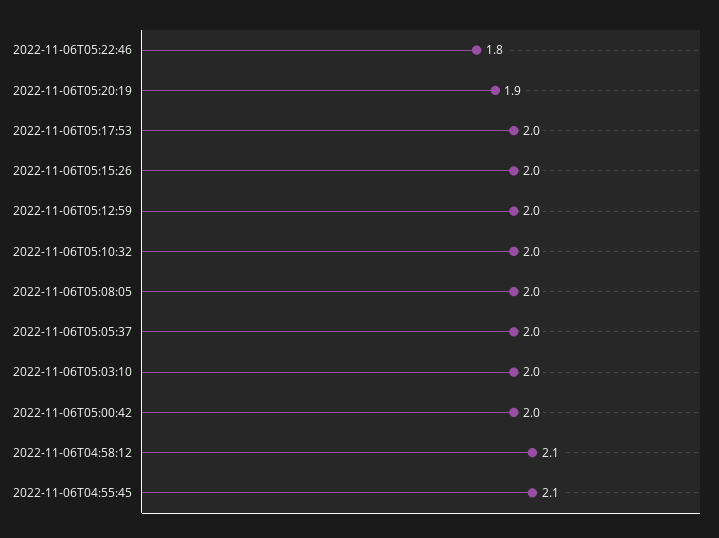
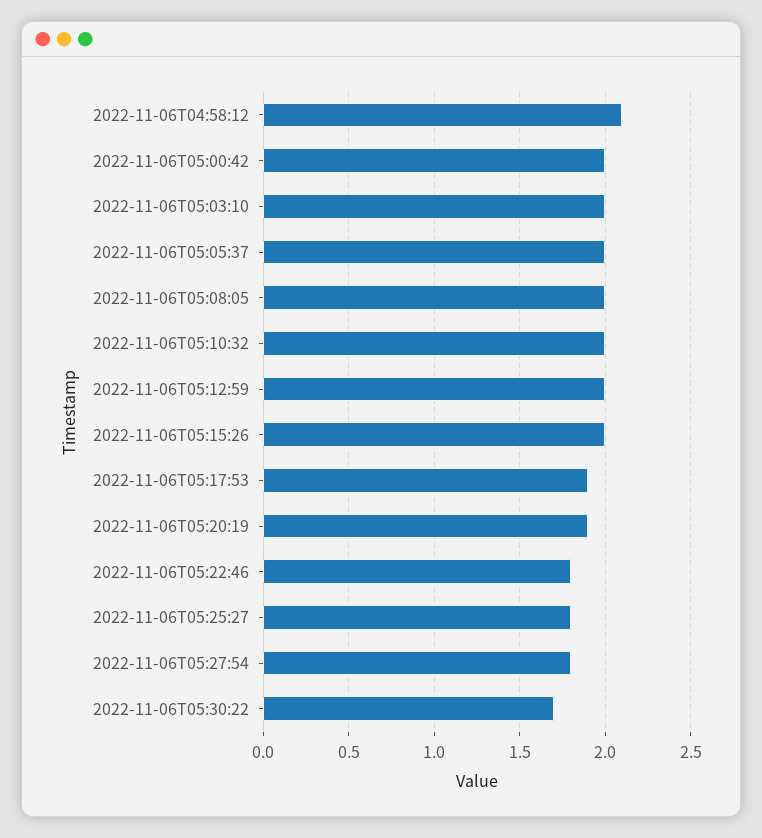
2022-11-06T05:17:53: 2 -> 1.9
2022-11-06T04:55:45: 2.1 -> none
2022-11-06T05:25:27: none -> 1.8
2022-11-06T05:27:54: none -> 1.8
2022-11-06T05:30:22: none -> 1.7

